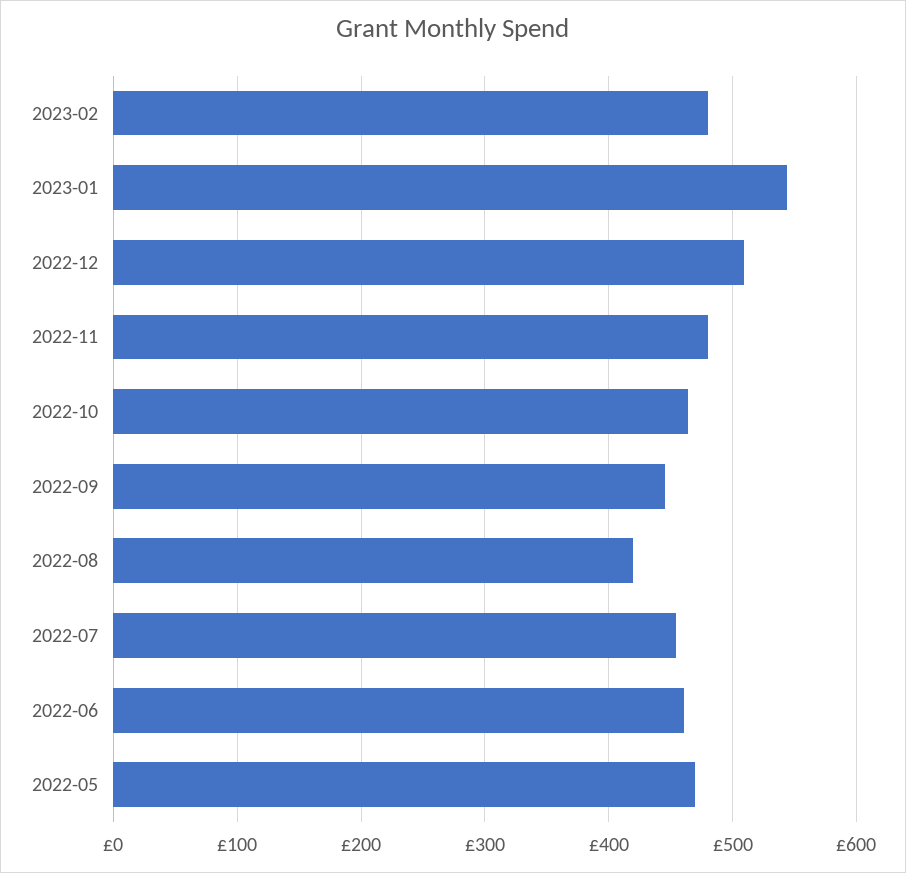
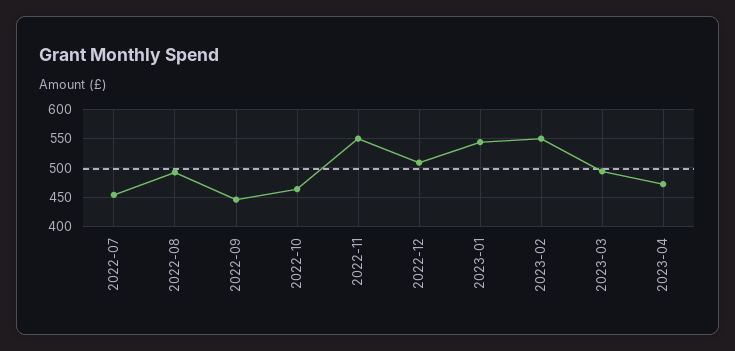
2023-02: 480 -> 550
2022-11: 480 -> 550
2022-08: 420 -> 500
2022-06: 460 -> none
2022-05: 470 -> none
2023-03: none -> 500
2023-04: none -> 475

